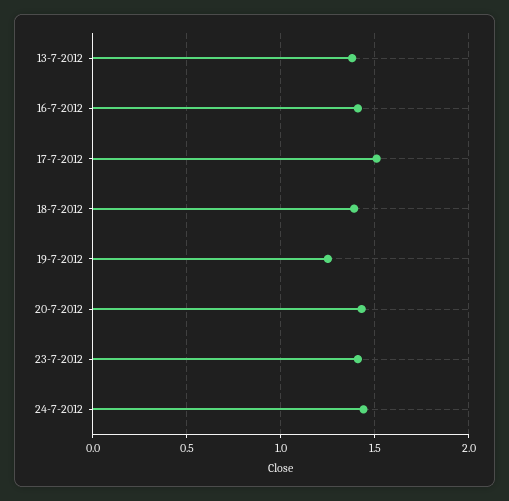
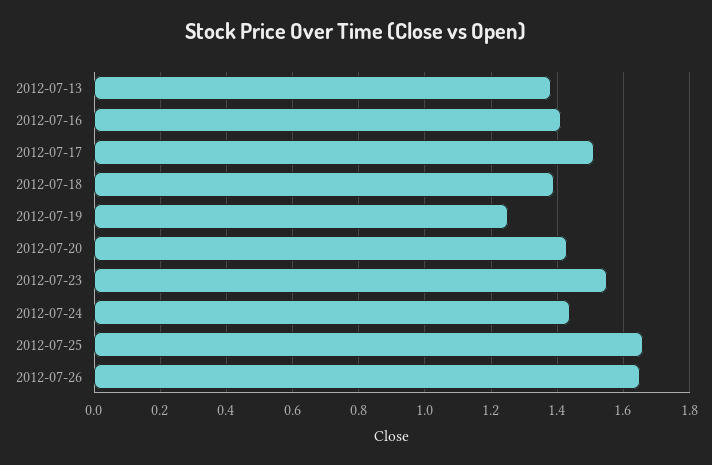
23-7-2012: 1.4 -> 1.55
2012-07-25: none -> 1.65
2012-07-26: none -> 1.65

